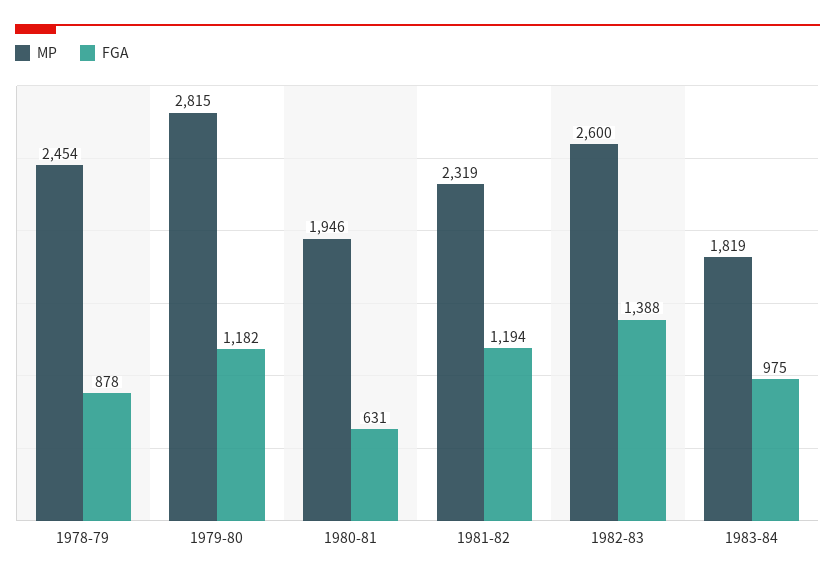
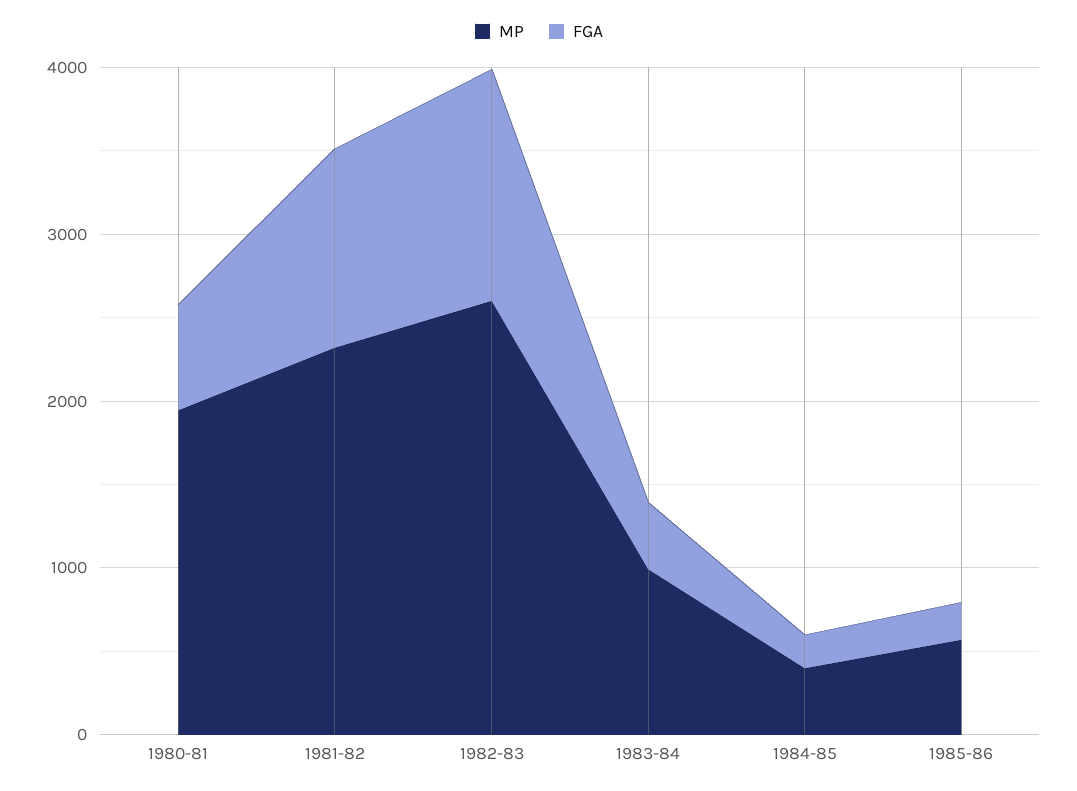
MP, 1978-79: 2454 -> none
FGA, 1978-79: 878 -> none
MP, 1979-80: 2815 -> none
FGA, 1979-80: 1182 -> none
MP, 1983-84: 1819 -> 1000
FGA, 1983-84: 975 -> 400
MP, 1984-85: none -> 400
FGA, 1984-85: none -> 200
MP, 1985-86: none -> 600
FGA, 1985-86: none -> 200

